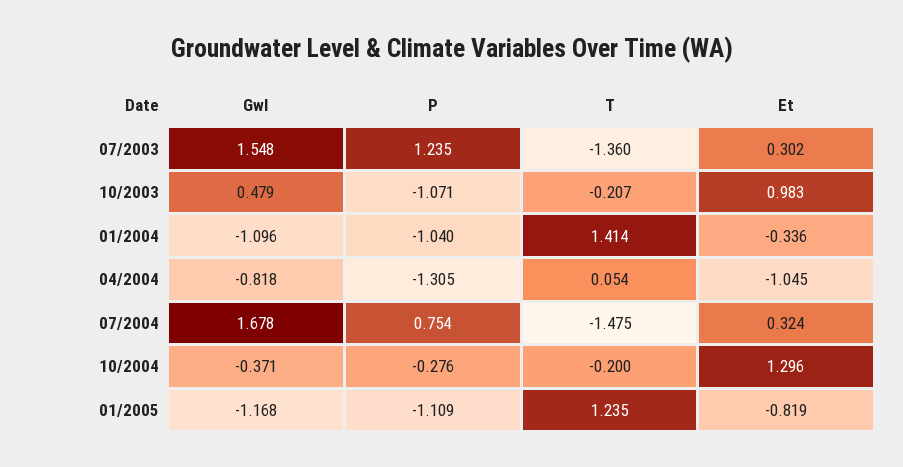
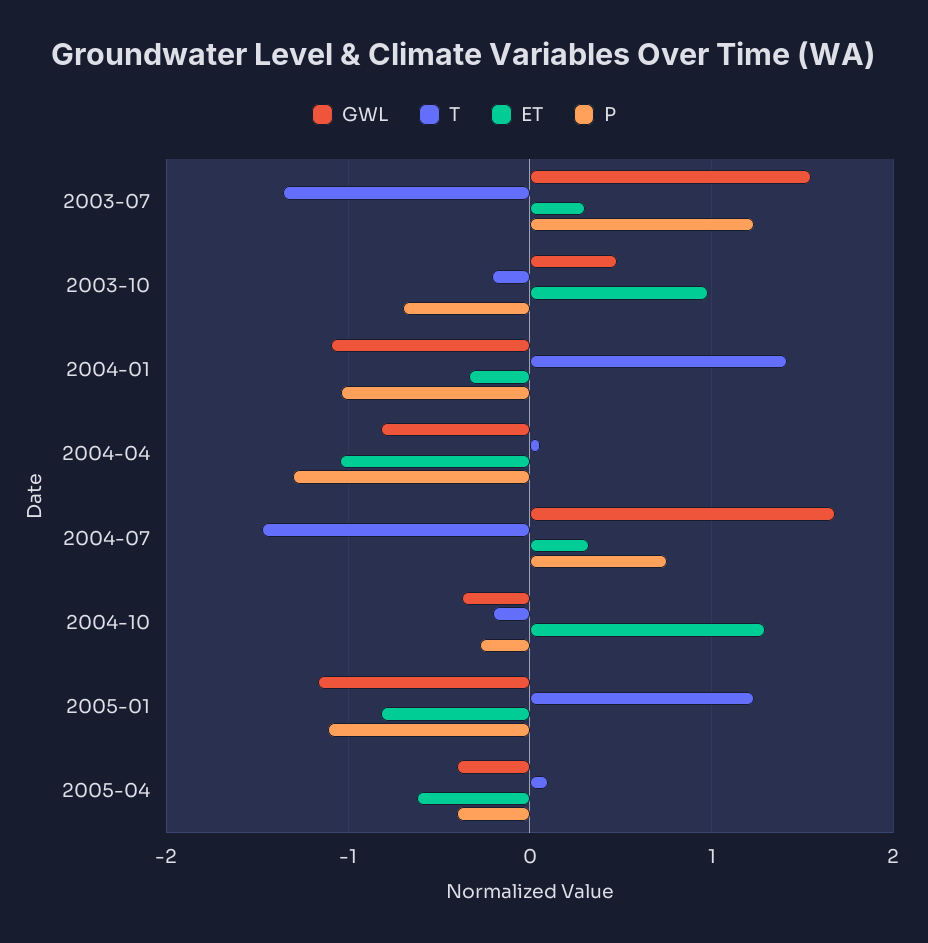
P, 10/2003: -1.071 -> -0.7
Gwl, 2005-04: none -> -0.4
T, 2005-04: none -> 0.1
Et, 2005-04: none -> -0.6
P, 2005-04: none -> -0.4

